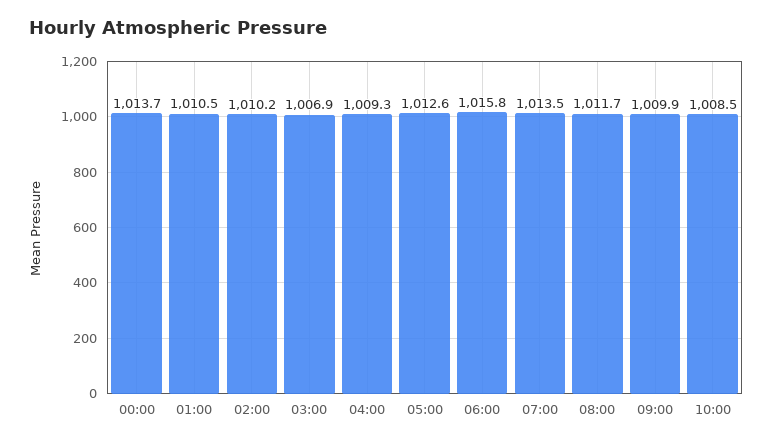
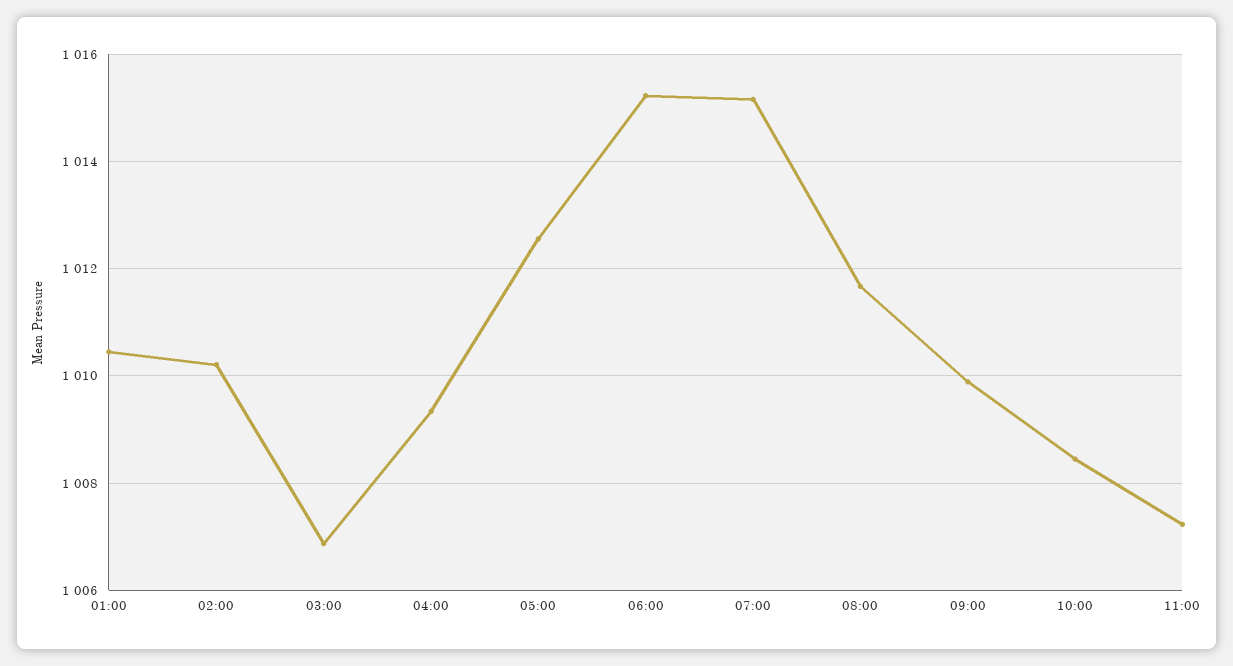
00:00: 1013.7 -> none
06:00: 1015.8 -> 1015.2
07:00: 1013.5 -> 1015.2
11:00: none -> 1007.2

